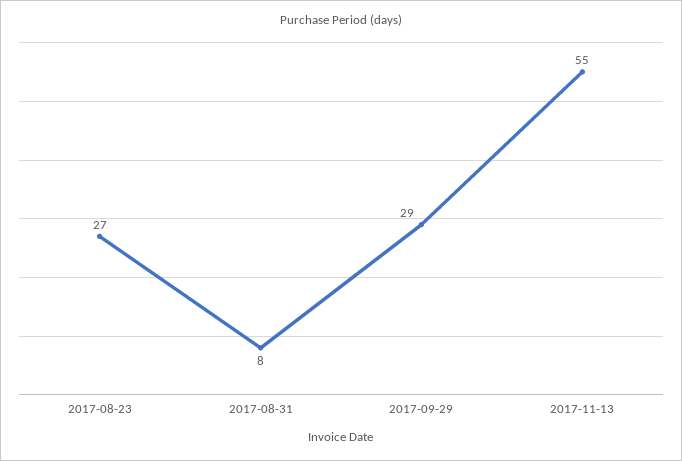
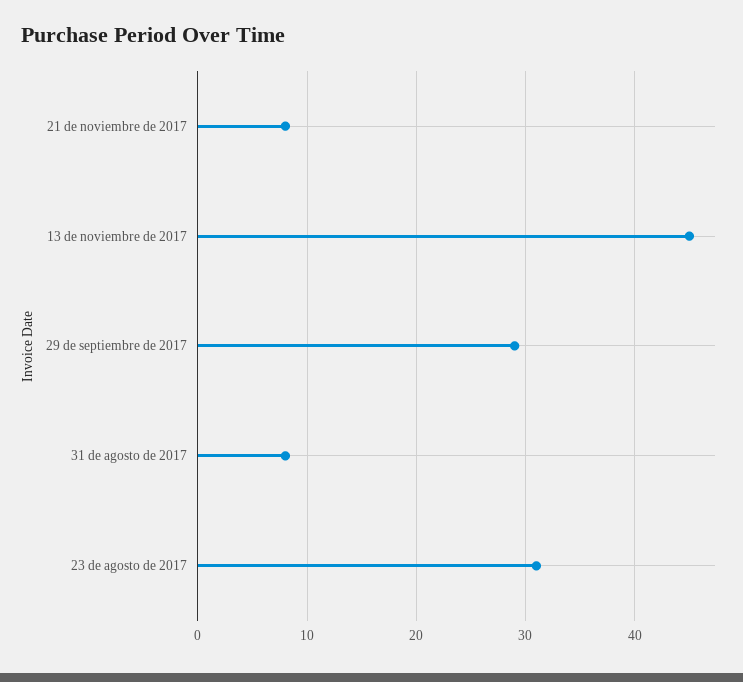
2017-08-23: 27 -> 31
2017-11-13: 55 -> 45
21 de noviembre de 2017: none -> 8

